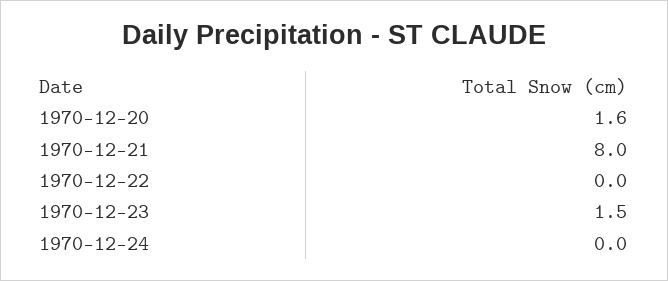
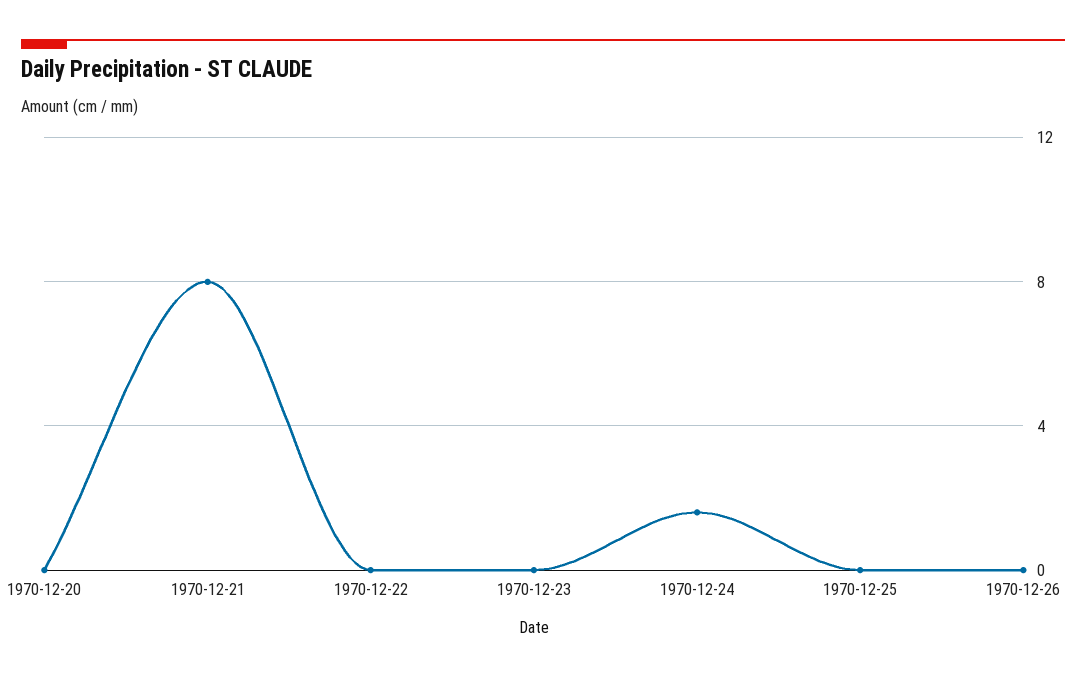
1970-12-20: 1.6 -> 0
1970-12-23: 1.5 -> 0
1970-12-24: 0 -> 1.5
1970-12-25: none -> 0
1970-12-26: none -> 0

